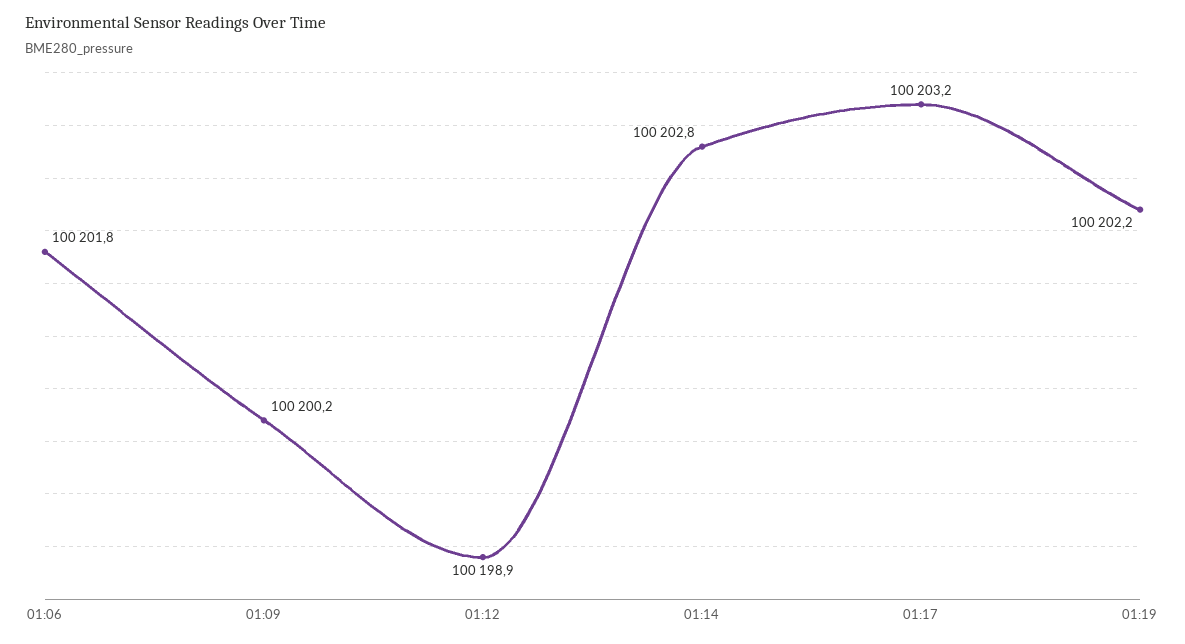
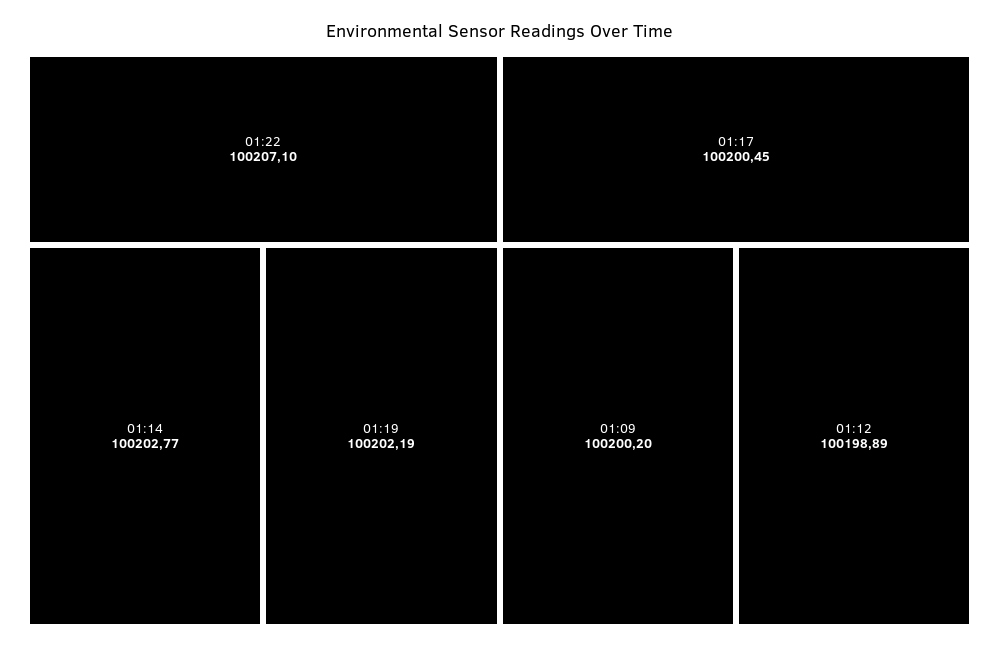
01:06: 100201.8 -> none
01:17: 100203.2 -> 100200.45
01:22: none -> 100207.1

